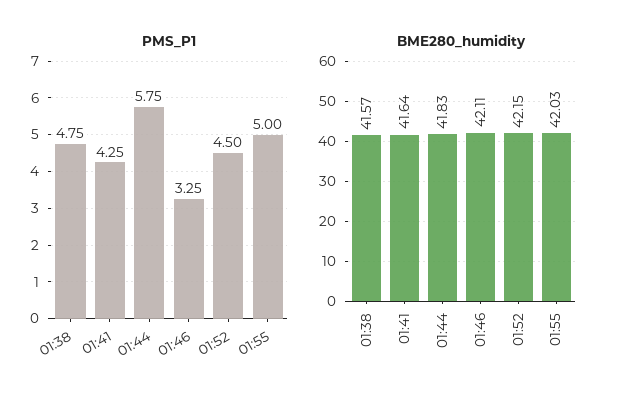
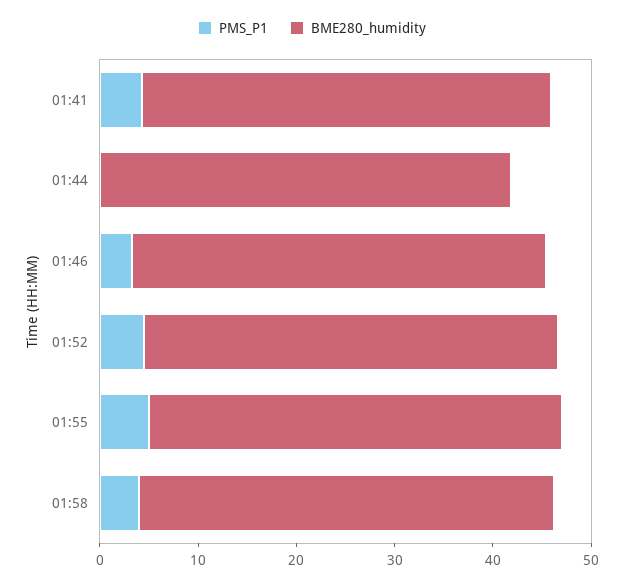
PMS_P1, 01:38: 4.75 -> none
PMS_P1, 01:44: 5.75 -> 0
BME280_humidity, 01:38: 41.57 -> none
PMS_P1, 01:58: none -> 4
BME280_humidity, 01:58: none -> 42

